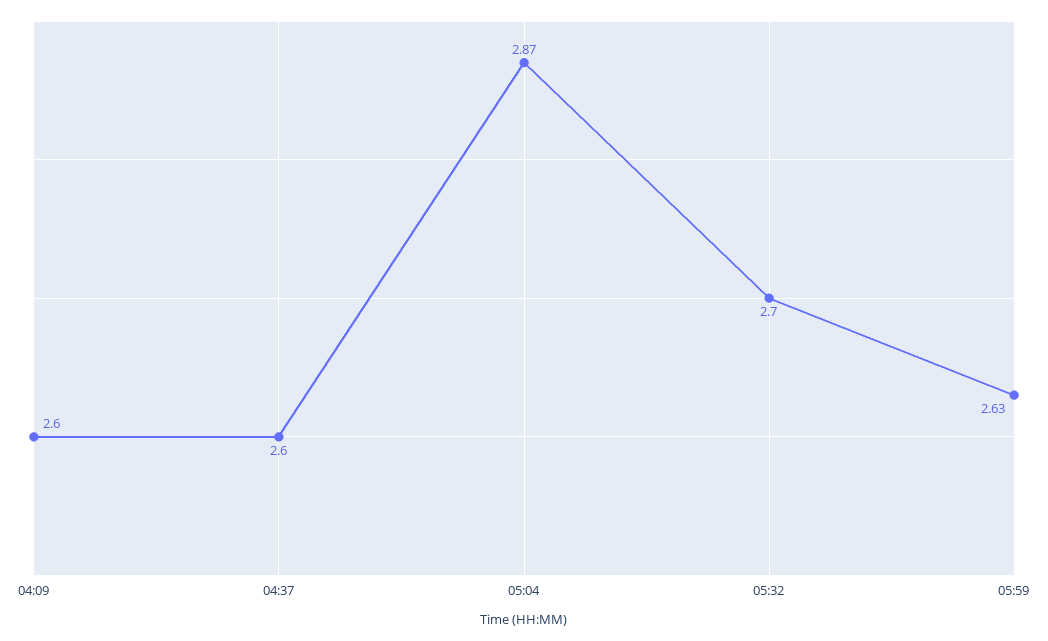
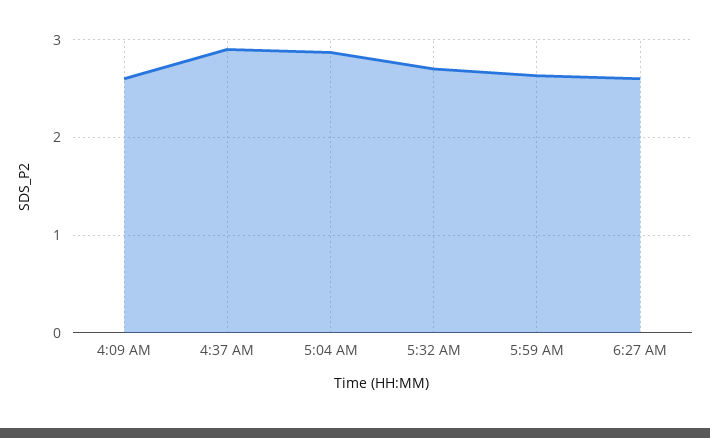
04:37: 2.6 -> 2.9
6:27 AM: none -> 2.6

